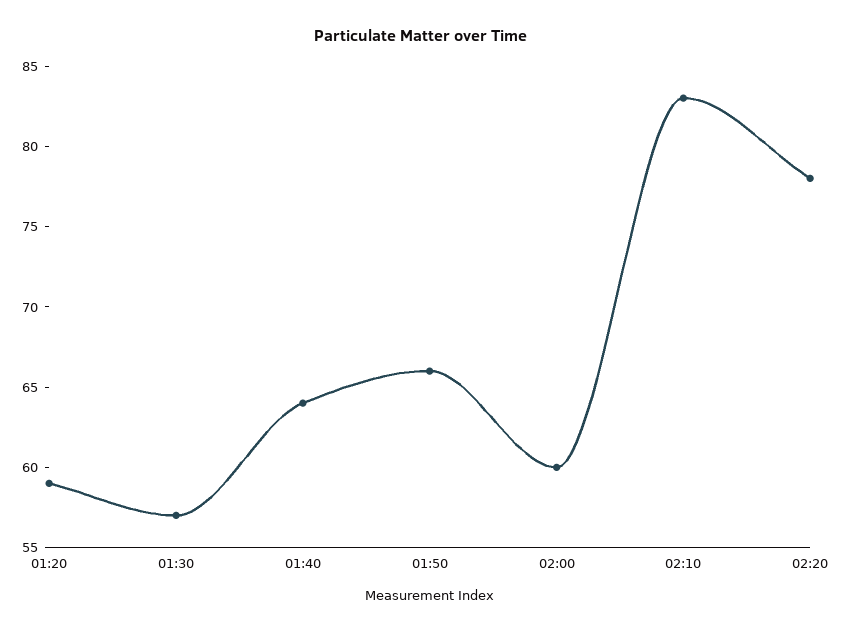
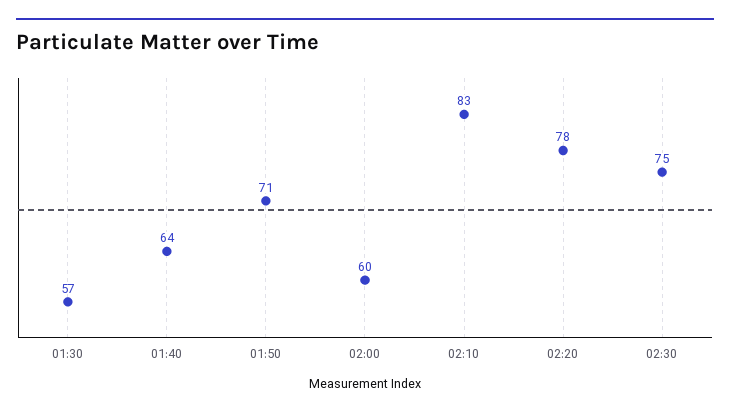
01:20: 59 -> none
01:50: 66 -> 71
02:30: none -> 75

